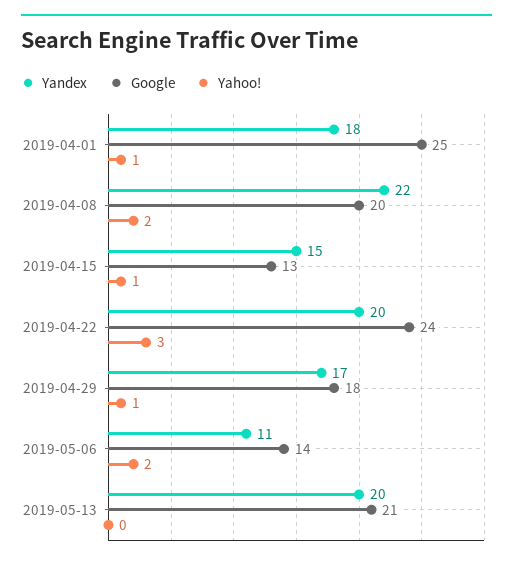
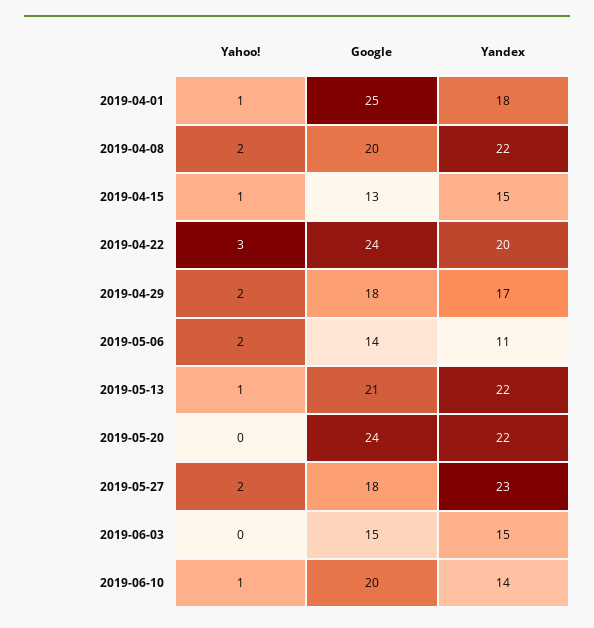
Yahoo!, 2019-04-29: 1 -> 2
Yandex, 2019-05-13: 20 -> 22
Yahoo!, 2019-05-13: 0 -> 1
Yahoo!, 2019-05-20: none -> 0
Google, 2019-05-20: none -> 24
Yandex, 2019-05-20: none -> 22
Yahoo!, 2019-05-27: none -> 2
Google, 2019-05-27: none -> 18
Yandex, 2019-05-27: none -> 23
Yahoo!, 2019-06-03: none -> 0
Google, 2019-06-03: none -> 15
Yandex, 2019-06-03: none -> 15
Yahoo!, 2019-06-10: none -> 1
Google, 2019-06-10: none -> 20
Yandex, 2019-06-10: none -> 14

